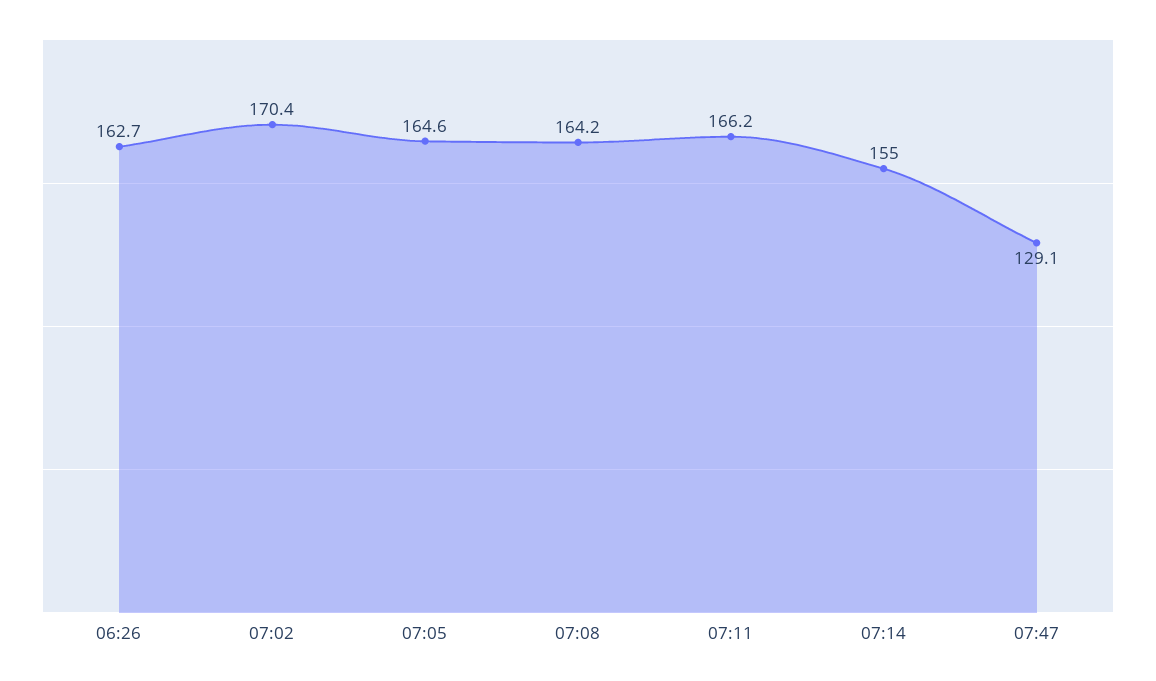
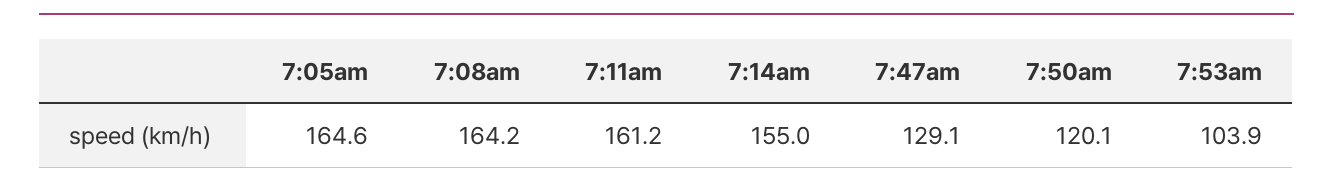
06:26: 162.7 -> none
07:02: 170.4 -> none
07:11: 166.2 -> 161.2
7:50am: none -> 120.1
7:53am: none -> 103.9

